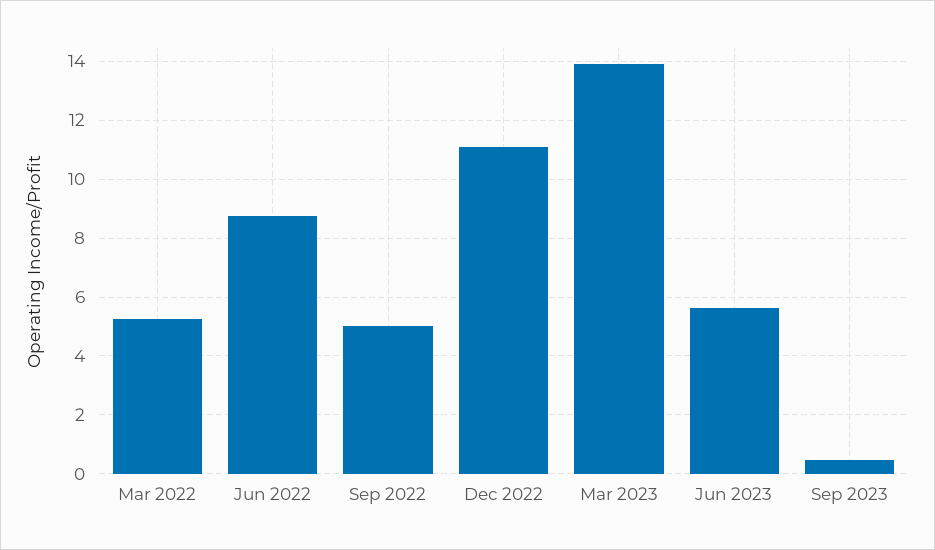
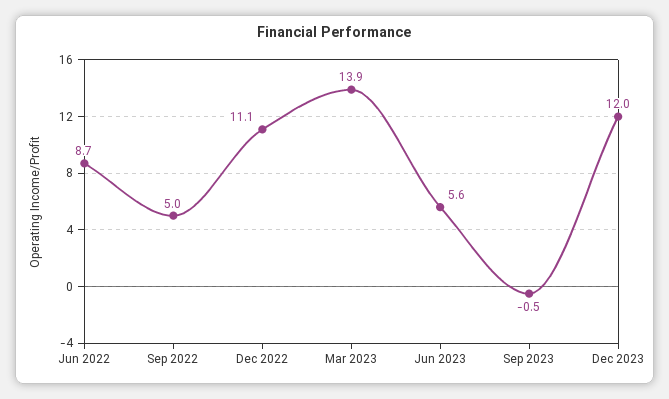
Mar 2022: 5.25 -> none
Sep 2023: 0.5 -> -0.5
Dec 2023: none -> 12

